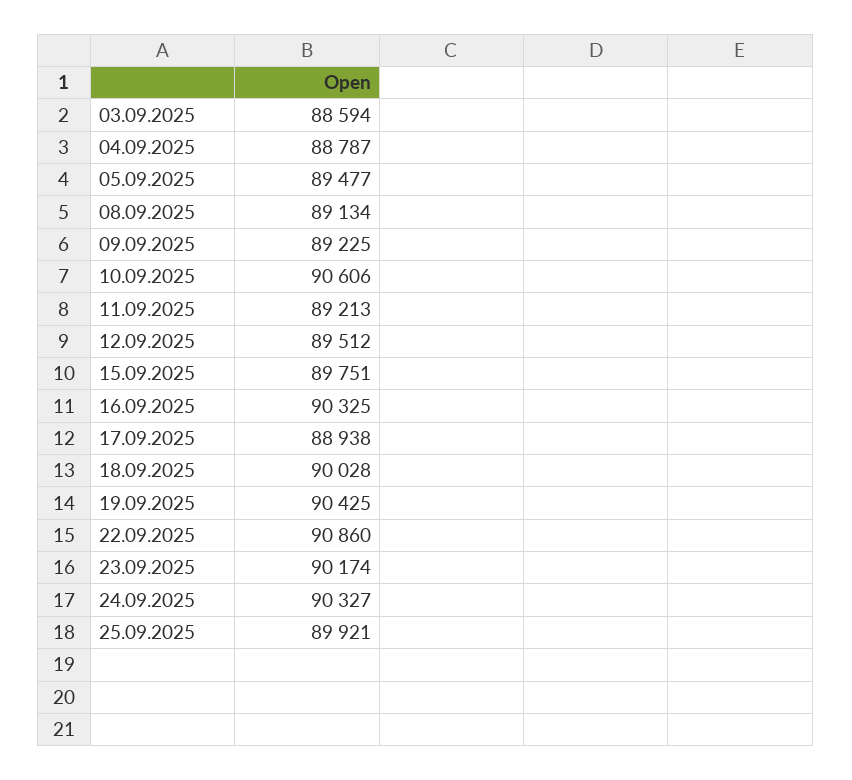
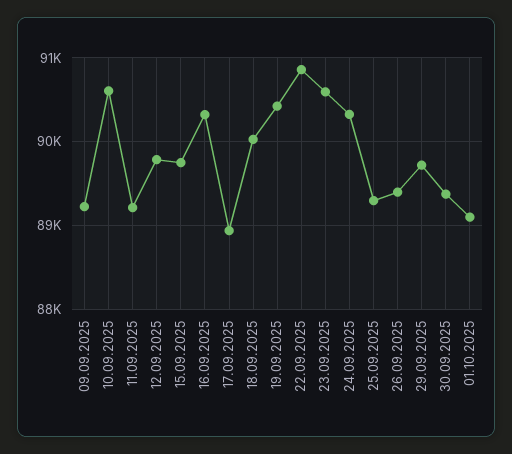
03.09.2025: 88594 -> none
04.09.2025: 88787 -> none
05.09.2025: 89477 -> none
08.09.2025: 89134 -> none
12.09.2025: 89512 -> 89800
23.09.2025: 90174 -> 90600
25.09.2025: 89921 -> 89300
26.09.2025: none -> 89400
29.09.2025: none -> 89700
30.09.2025: none -> 89400
01.10.2025: none -> 89100

